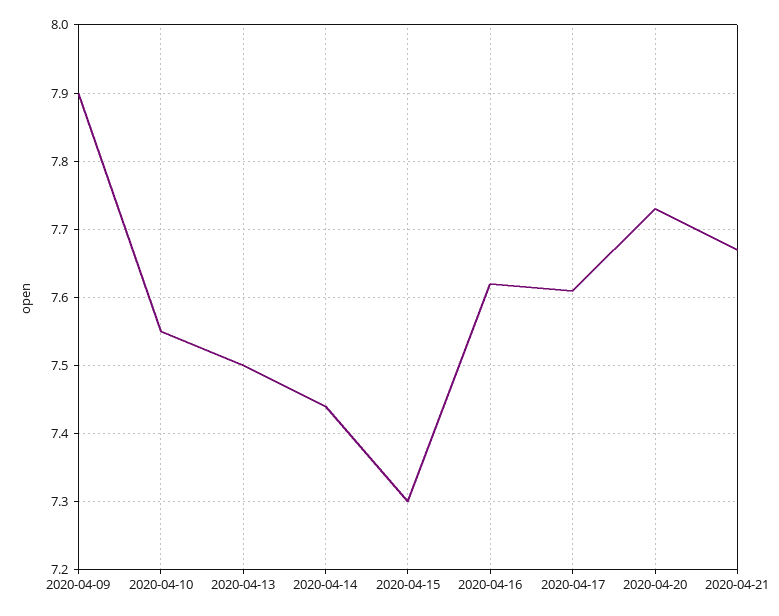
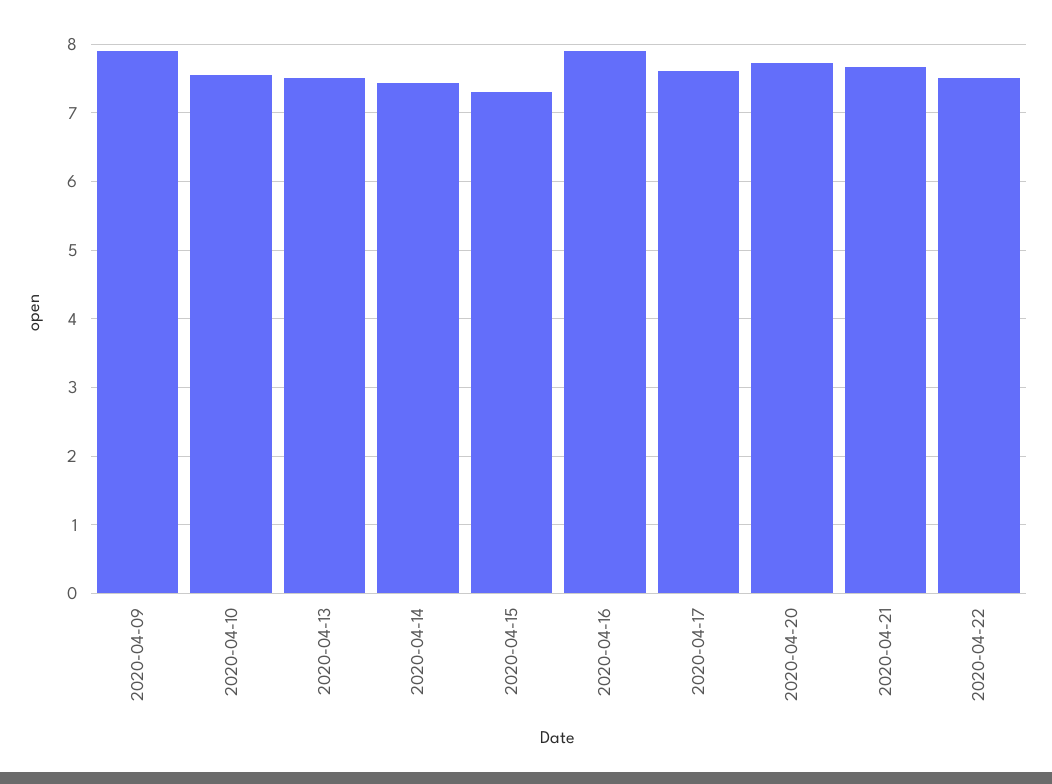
2020-04-16: 7.62 -> 7.9
2020-04-22: none -> 7.5

